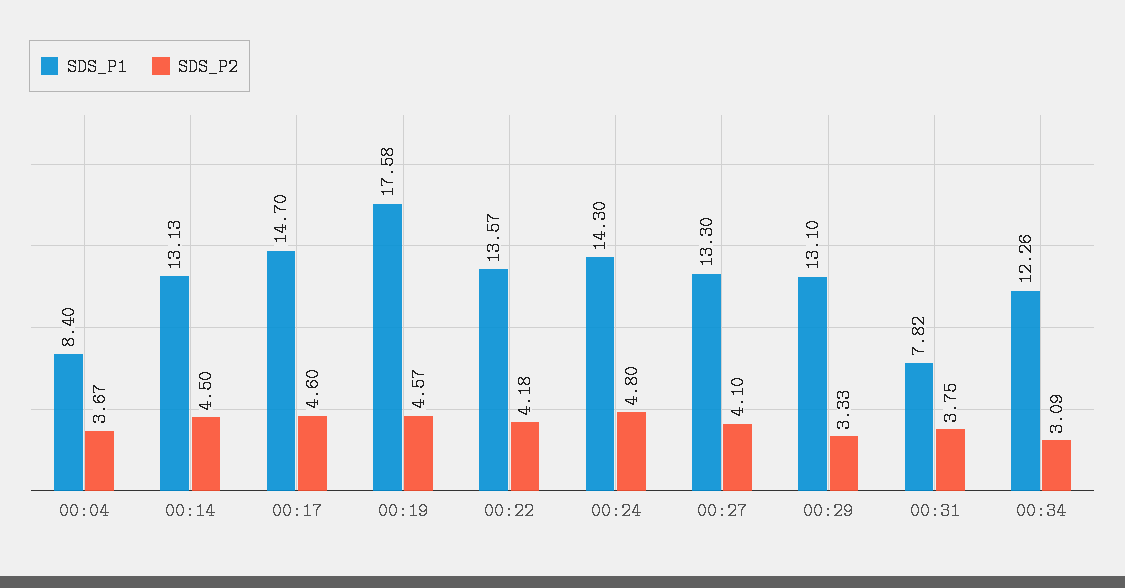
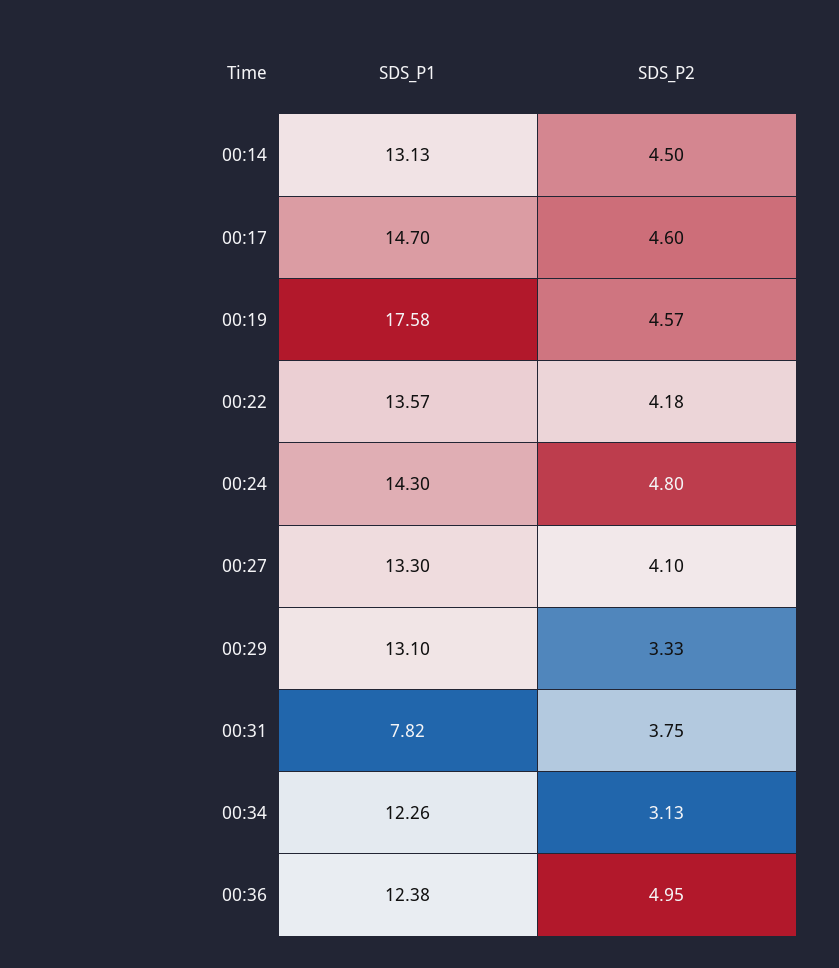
SDS_P1, 00:04: 8.4 -> none
SDS_P2, 00:04: 3.67 -> none
SDS_P2, 00:34: 3.09 -> 3.13
SDS_P1, 00:36: none -> 12.38
SDS_P2, 00:36: none -> 4.95

